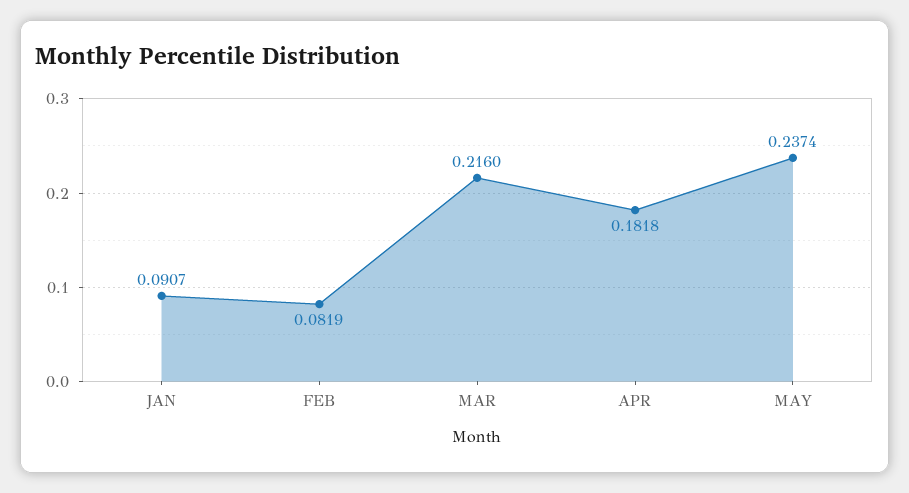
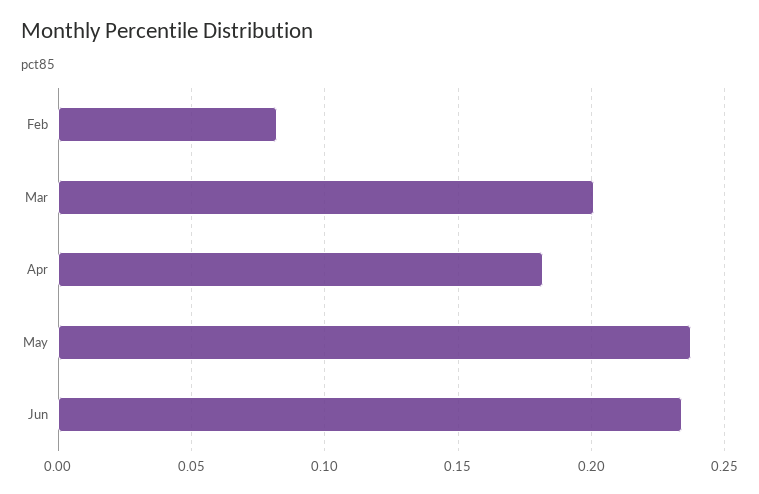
JAN: 0.0907 -> none
MAR: 0.216 -> 0.2
Jun: none -> 0.235

